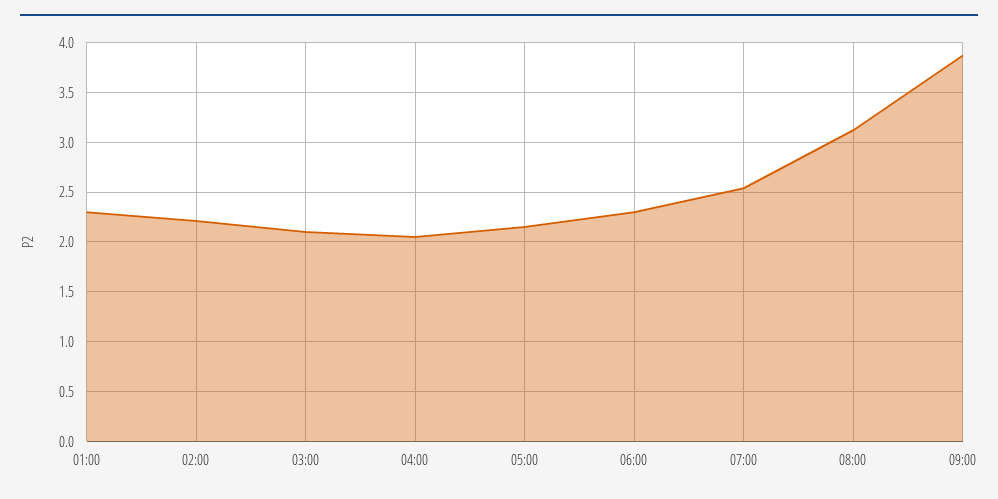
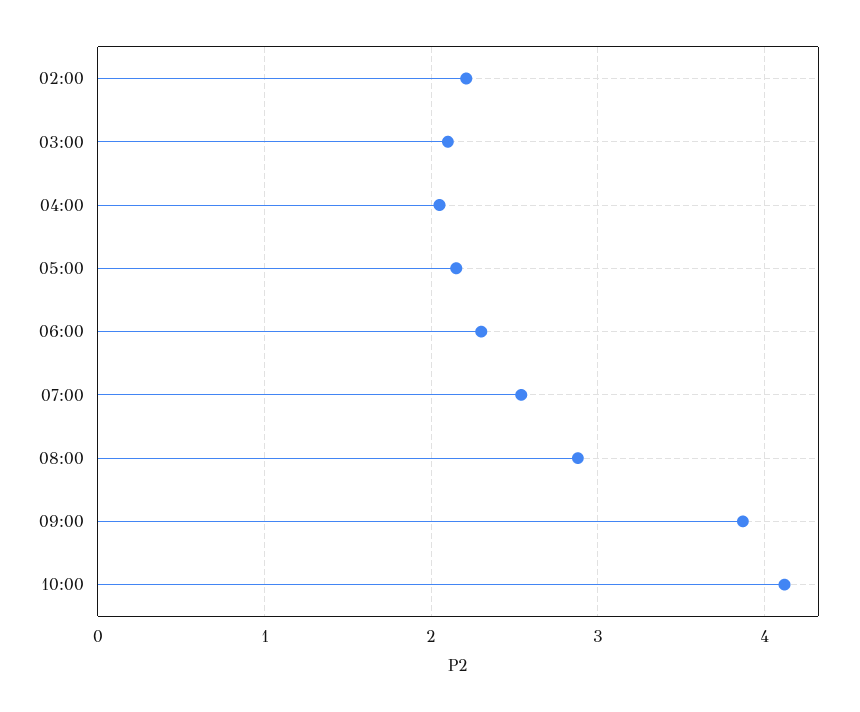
01:00: 2.3 -> none
08:00: 3.1 -> 2.9
10:00: none -> 4.1

